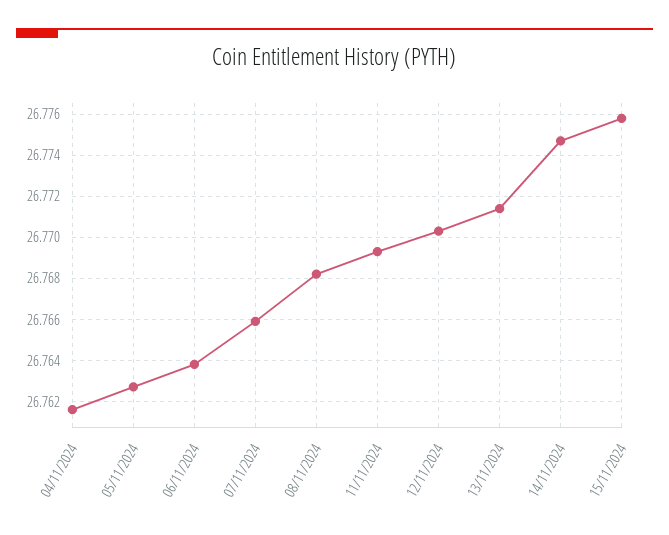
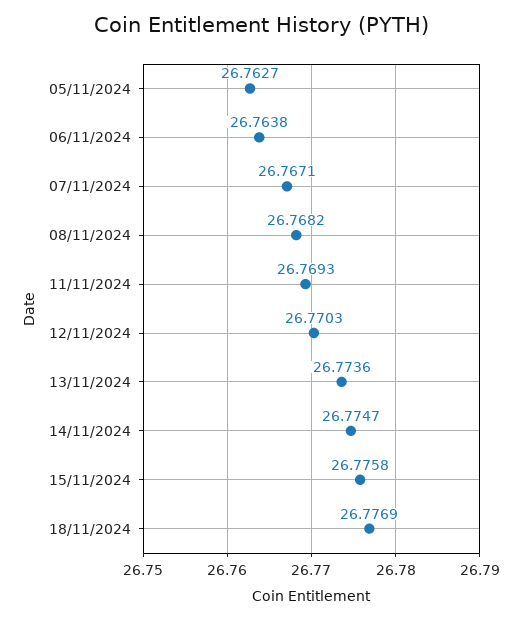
04/11/2024: 26.7615 -> none
07/11/2024: 26.766 -> 26.7671
13/11/2024: 26.7715 -> 26.7736
18/11/2024: none -> 26.7769

